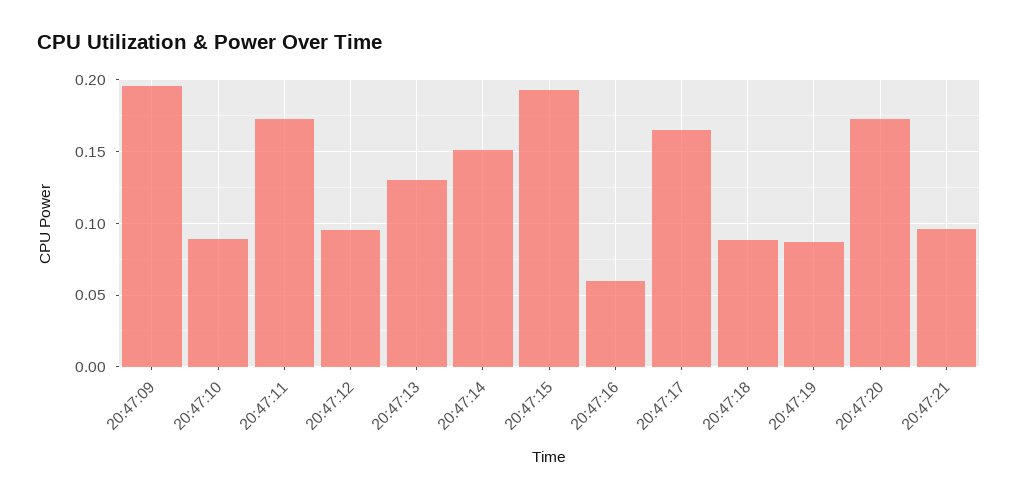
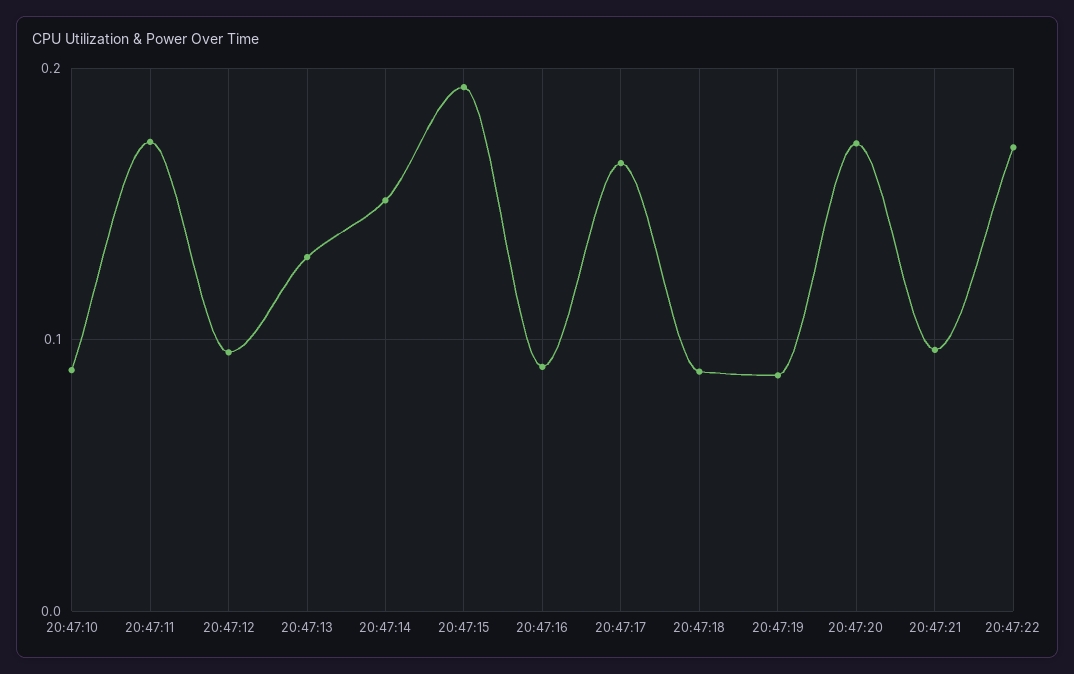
20:47:09: 0.195 -> none
20:47:16: 0.06 -> 0.09
20:47:22: none -> 0.17

